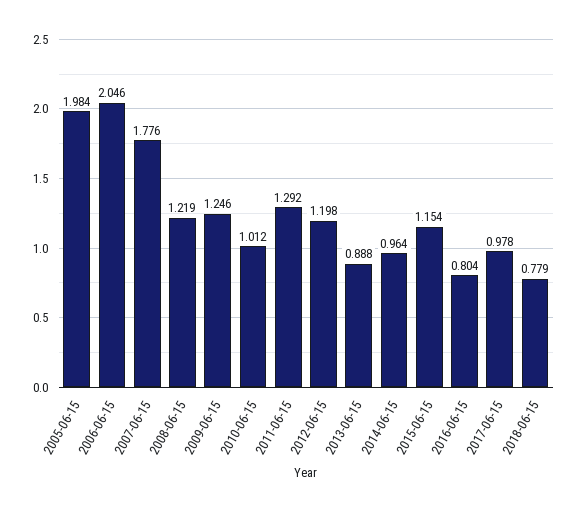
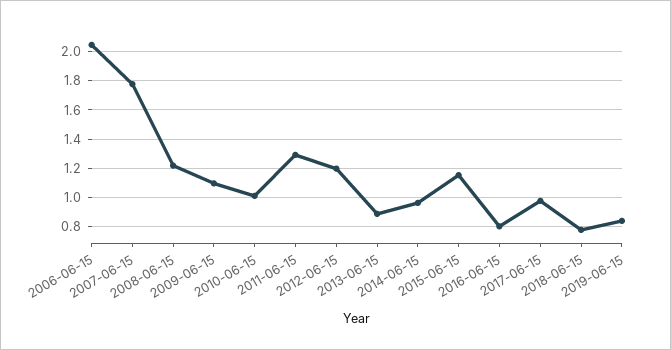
2005-06-15: 1.984 -> none
2009-06-15: 1.246 -> 1.1
2019-06-15: none -> 0.85

